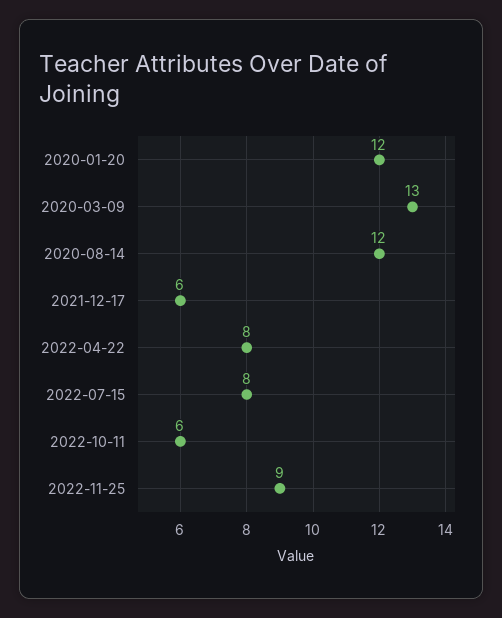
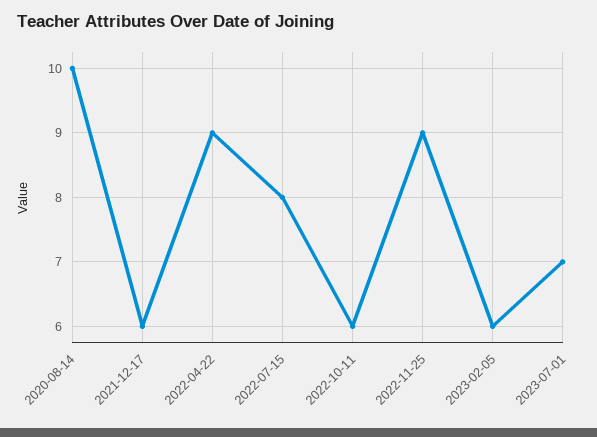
2020-01-20: 12 -> none
2020-03-09: 13 -> none
2020-08-14: 12 -> 10
2022-04-22: 8 -> 9
2023-02-05: none -> 6
2023-07-01: none -> 7

